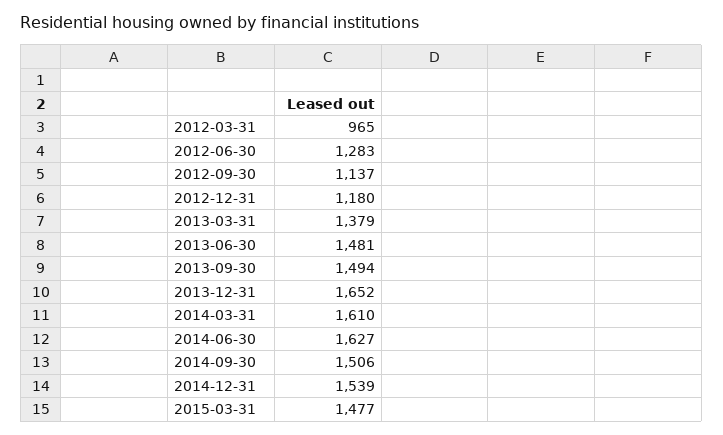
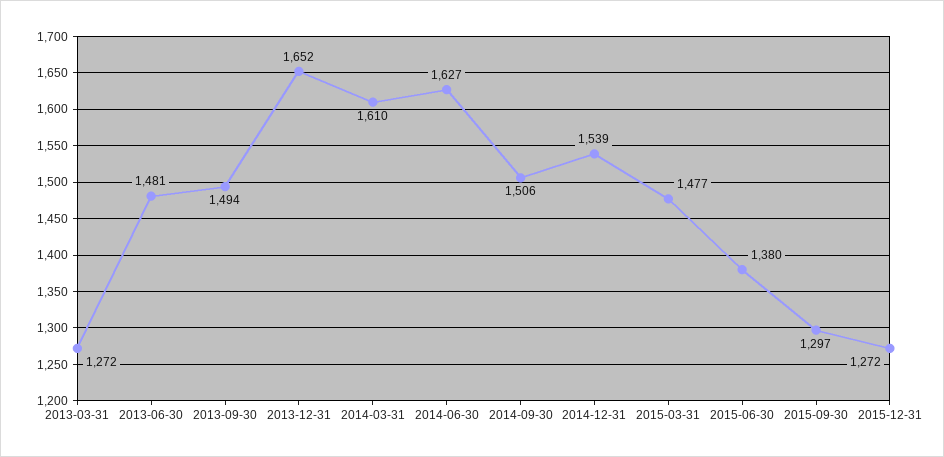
2012-03-31: 965 -> none
2012-06-30: 1283 -> none
2012-09-30: 1137 -> none
2012-12-31: 1180 -> none
2013-03-31: 1379 -> 1272
2015-06-30: none -> 1380
2015-09-30: none -> 1297
2015-12-31: none -> 1272

